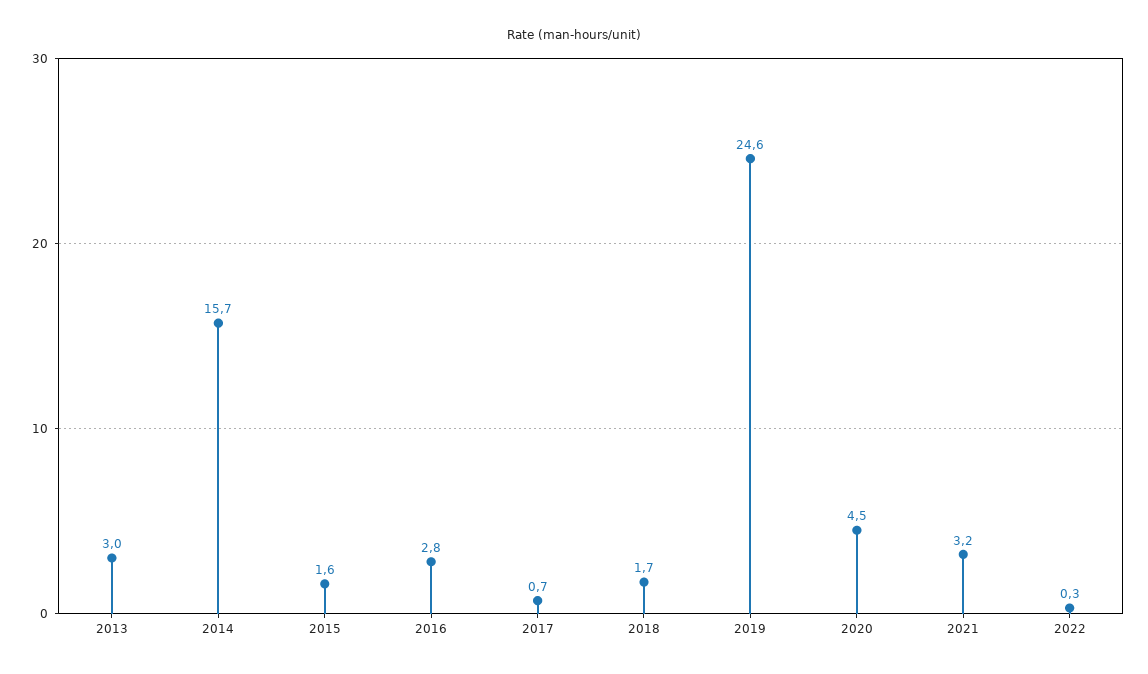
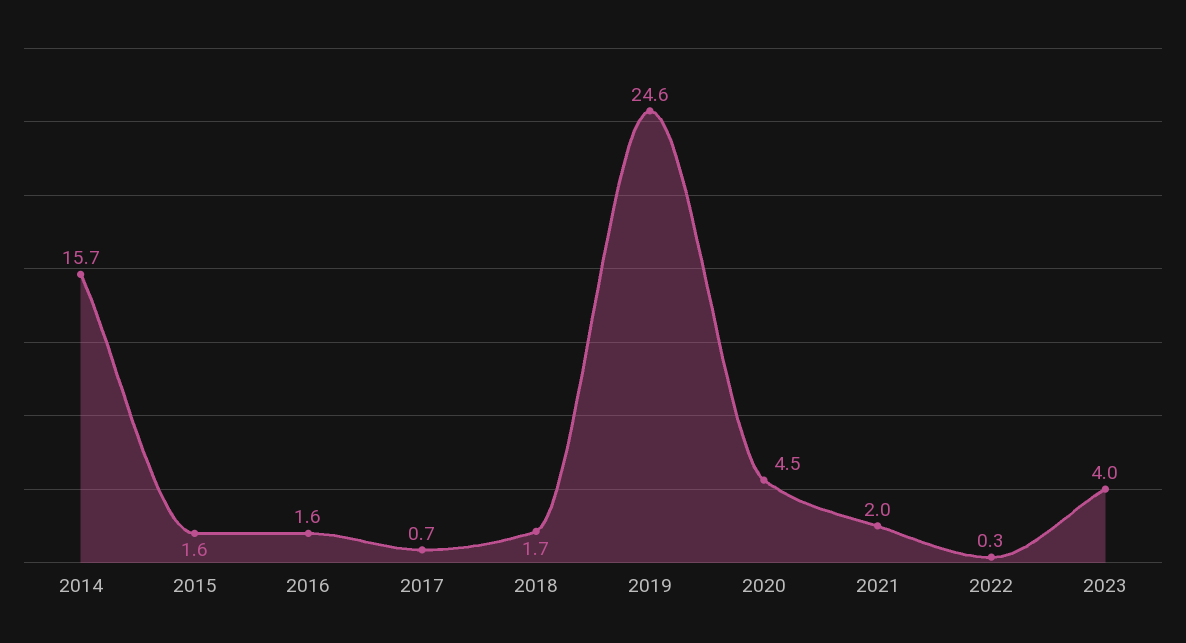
2013: 3 -> none
2016: 2.8 -> 1.6
2021: 3.2 -> 2
2023: none -> 4

